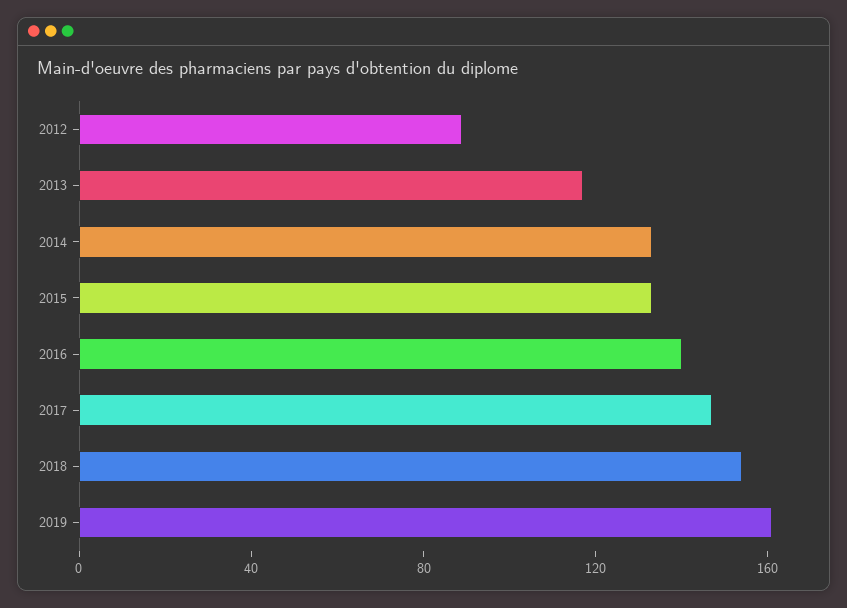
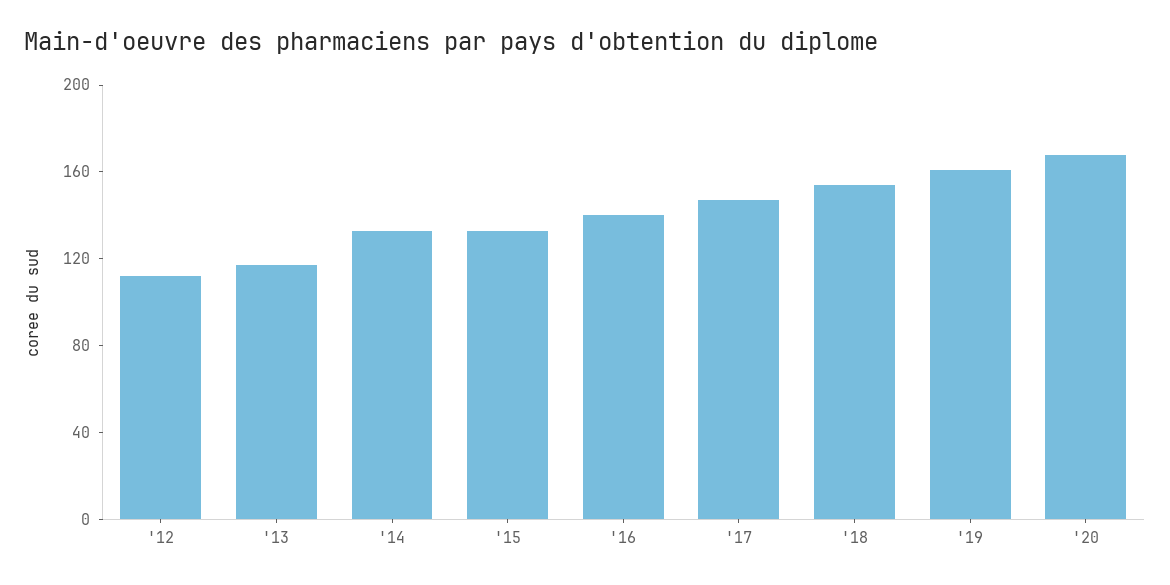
2012: 90 -> 110
'20: none -> 170

